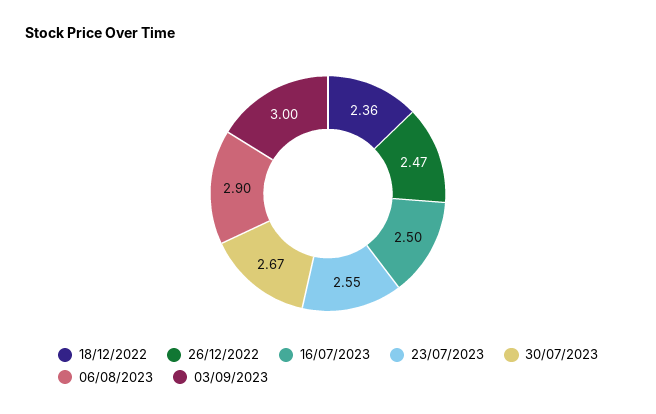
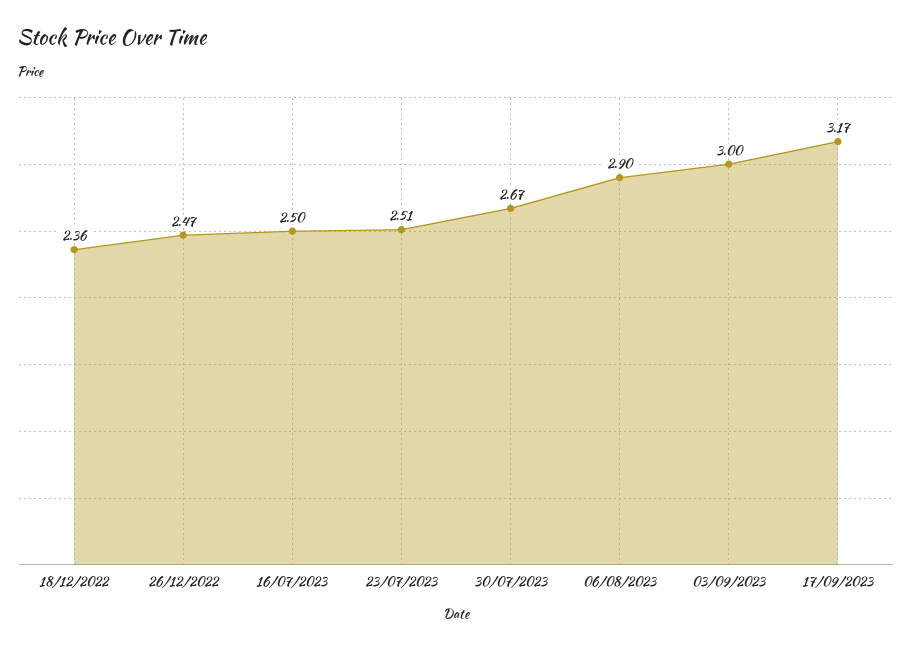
23/07/2023: 2.55 -> 2.51
17/09/2023: none -> 3.17

